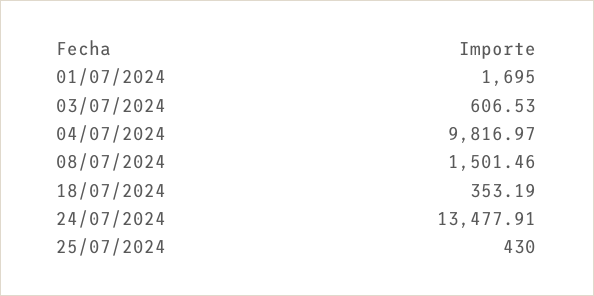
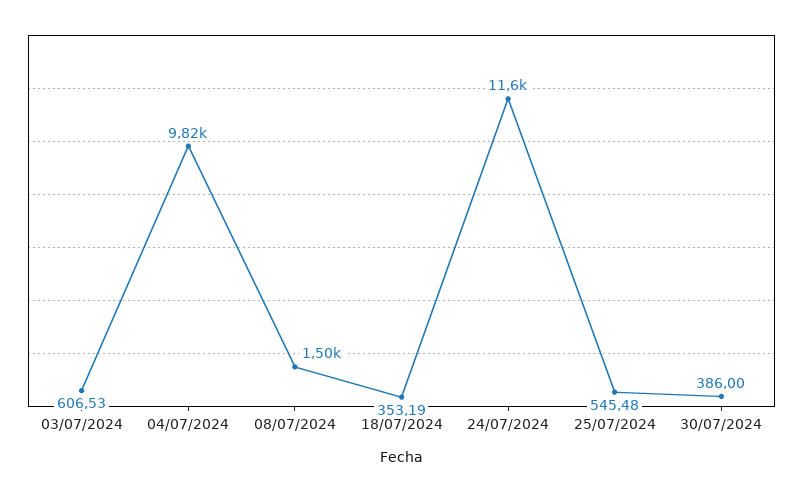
01/07/2024: 1695 -> none
24/07/2024: 13477.91 -> 11600
25/07/2024: 430 -> 545.48
30/07/2024: none -> 386

